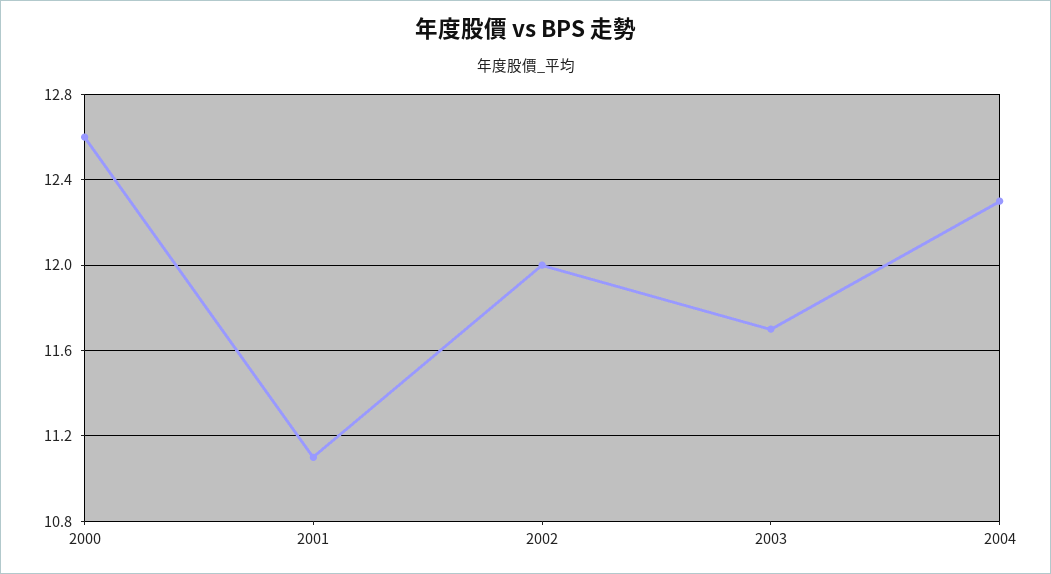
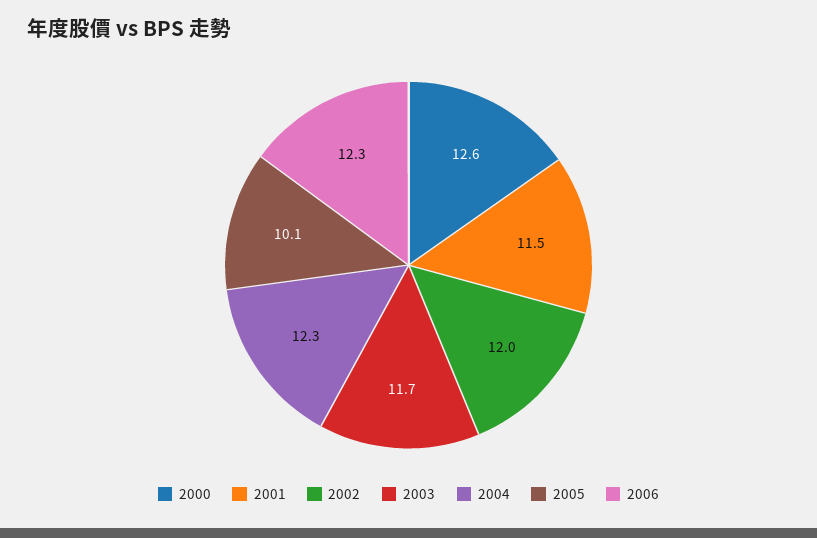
2001: 11.1 -> 11.5
2005: none -> 10.1
2006: none -> 12.3

